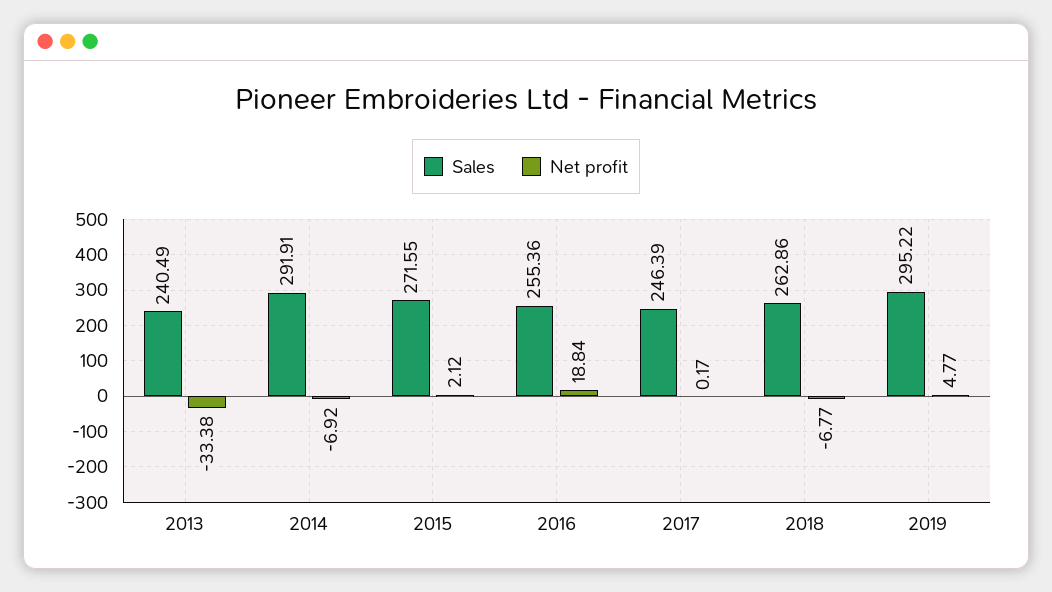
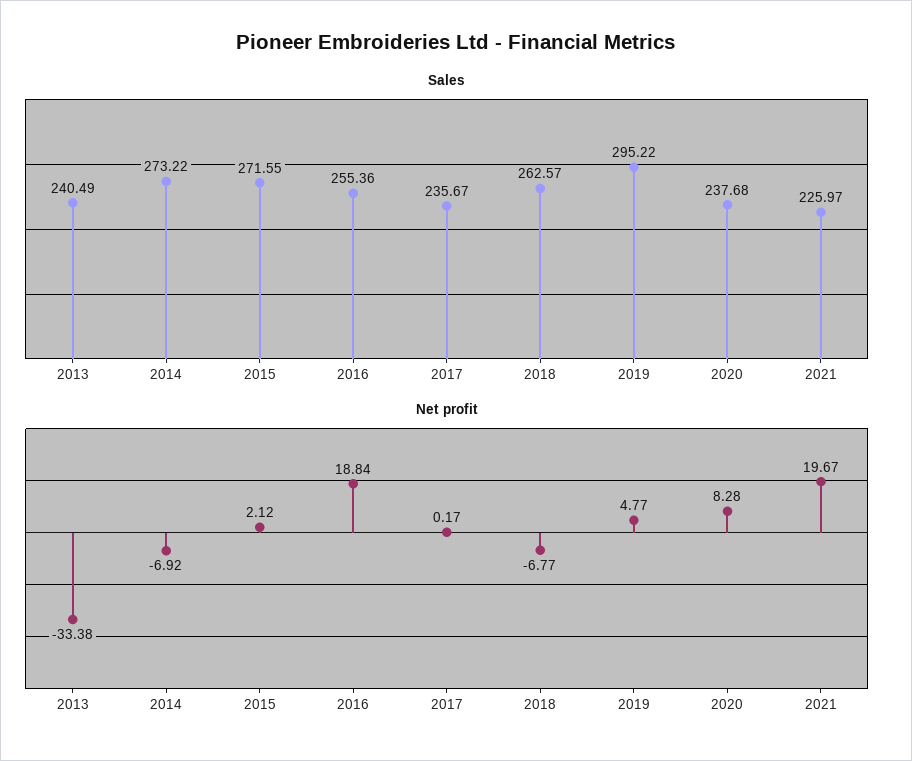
Sales, 2014: 291.91 -> 273.22
Sales, 2017: 246.39 -> 235.67
Sales, 2018: 262.86 -> 262.57
Sales, 2020: none -> 237.68
Sales, 2021: none -> 225.97
Net profit, 2020: none -> 8.28
Net profit, 2021: none -> 19.67

